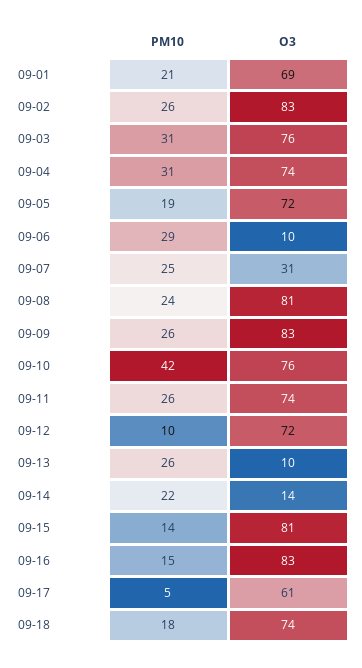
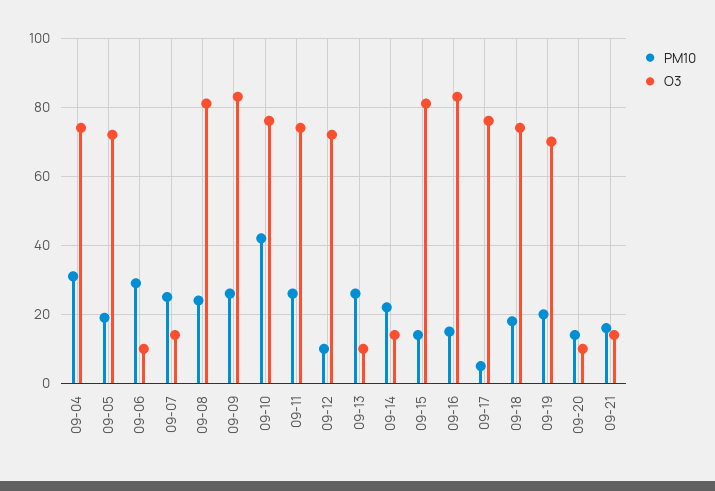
PM10, 09-01: 21 -> none
O3, 09-01: 69 -> none
PM10, 09-02: 26 -> none
O3, 09-02: 83 -> none
PM10, 09-03: 31 -> none
O3, 09-03: 76 -> none
O3, 09-07: 31 -> 15
O3, 09-17: 61 -> 75
PM10, 09-19: none -> 20
O3, 09-19: none -> 70
PM10, 09-20: none -> 15
O3, 09-20: none -> 10
PM10, 09-21: none -> 15
O3, 09-21: none -> 15

